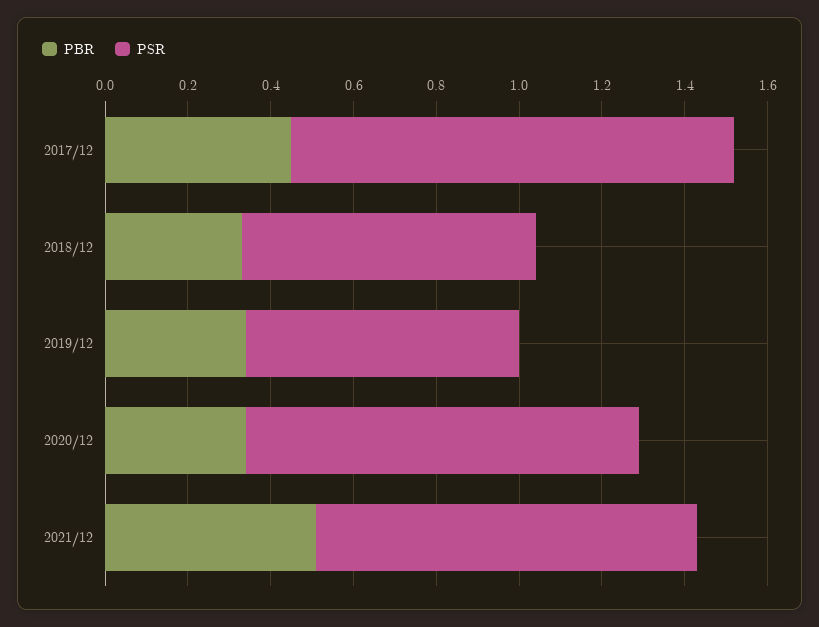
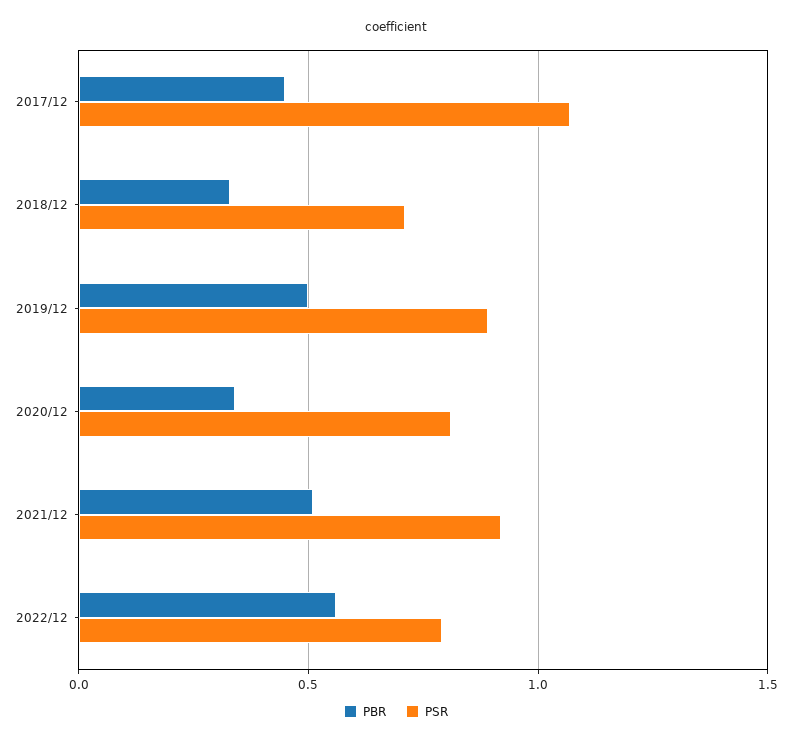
PBR, 2019/12: 0.35 -> 0.5
PSR, 2019/12: 0.65 -> 0.9
PSR, 2020/12: 0.95 -> 0.8
PBR, 2022/12: none -> 0.55
PSR, 2022/12: none -> 0.8

